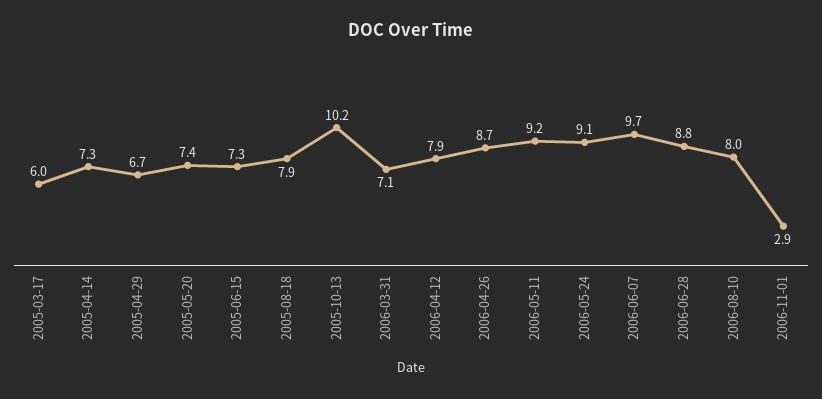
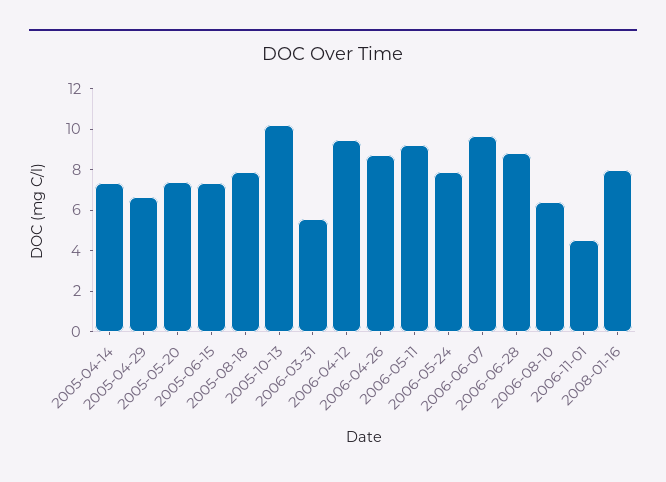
2005-03-17: 6 -> none
2006-03-31: 7.1 -> 5.5
2006-04-12: 7.9 -> 9.5
2006-05-24: 9.1 -> 8
2006-08-10: 8 -> 6.5
2006-11-01: 2.9 -> 4.5
2008-01-16: none -> 8

